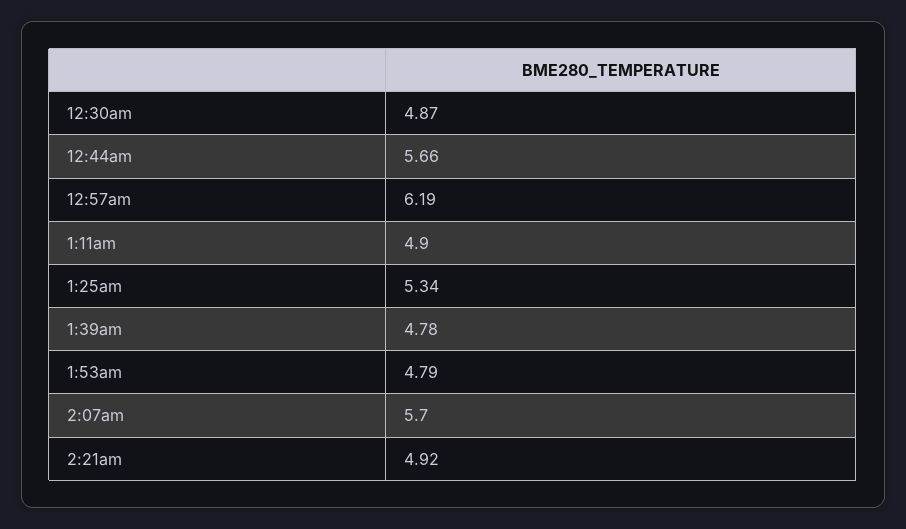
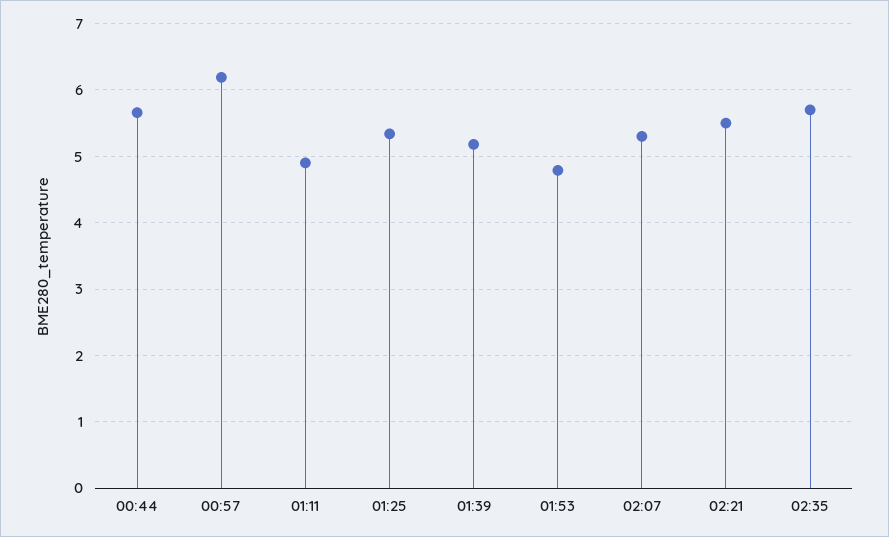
12:30am: 4.87 -> none
1:39am: 4.78 -> 5.2
2:07am: 5.7 -> 5.3
2:21am: 4.92 -> 5.5
02:35: none -> 5.7

